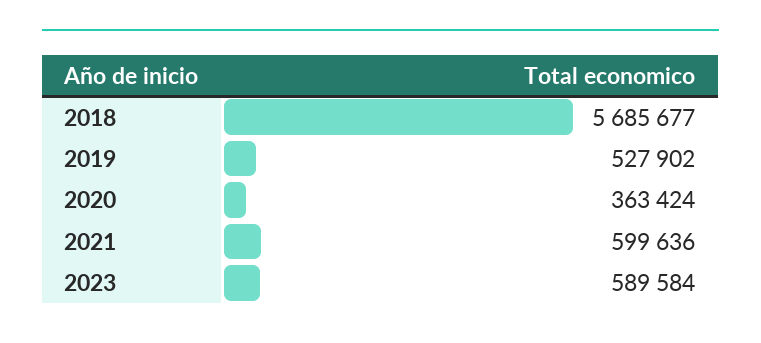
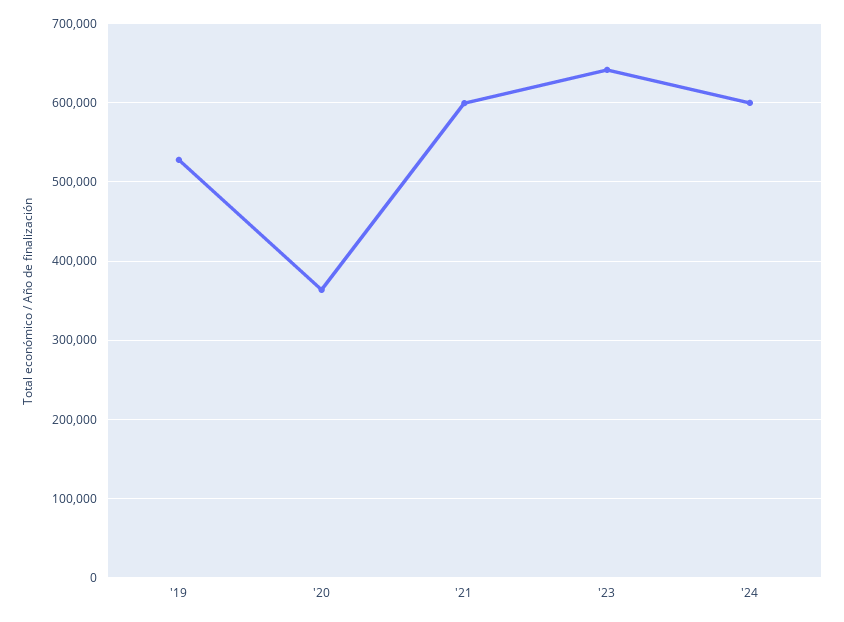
2018: 5685677 -> none
2023: 589584 -> 640000
'24: none -> 600000

